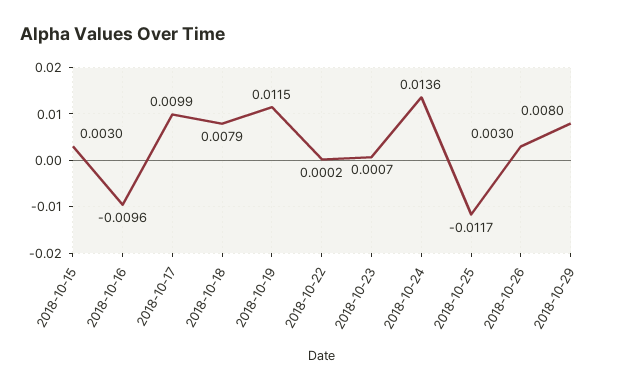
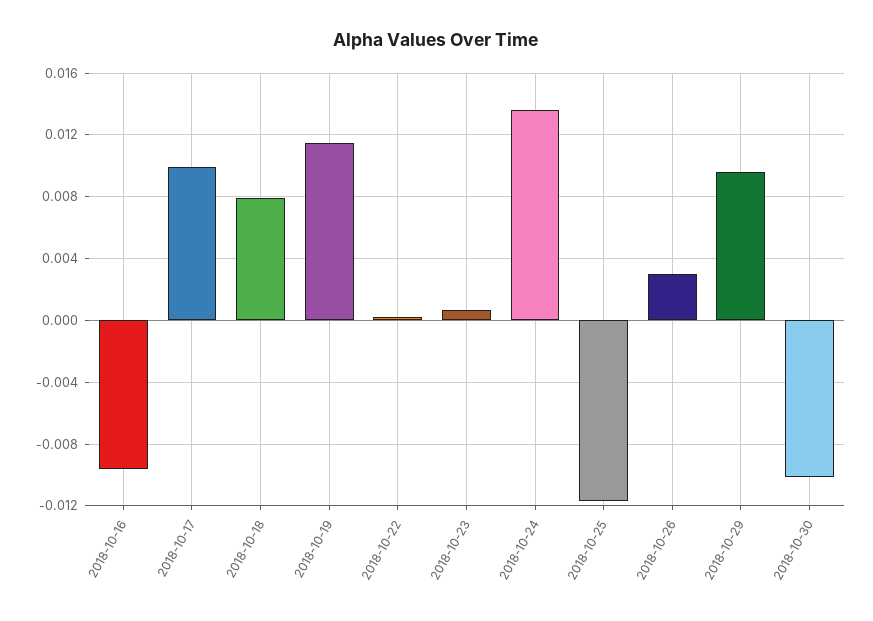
2018-10-15: 0.003 -> none
2018-10-29: 0.008 -> 0.0095
2018-10-30: none -> -0.01

